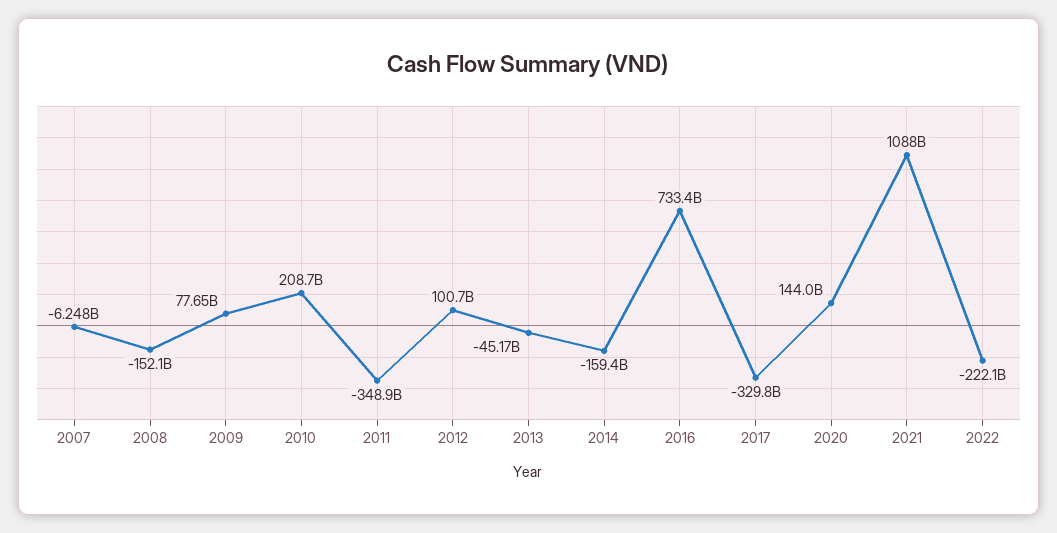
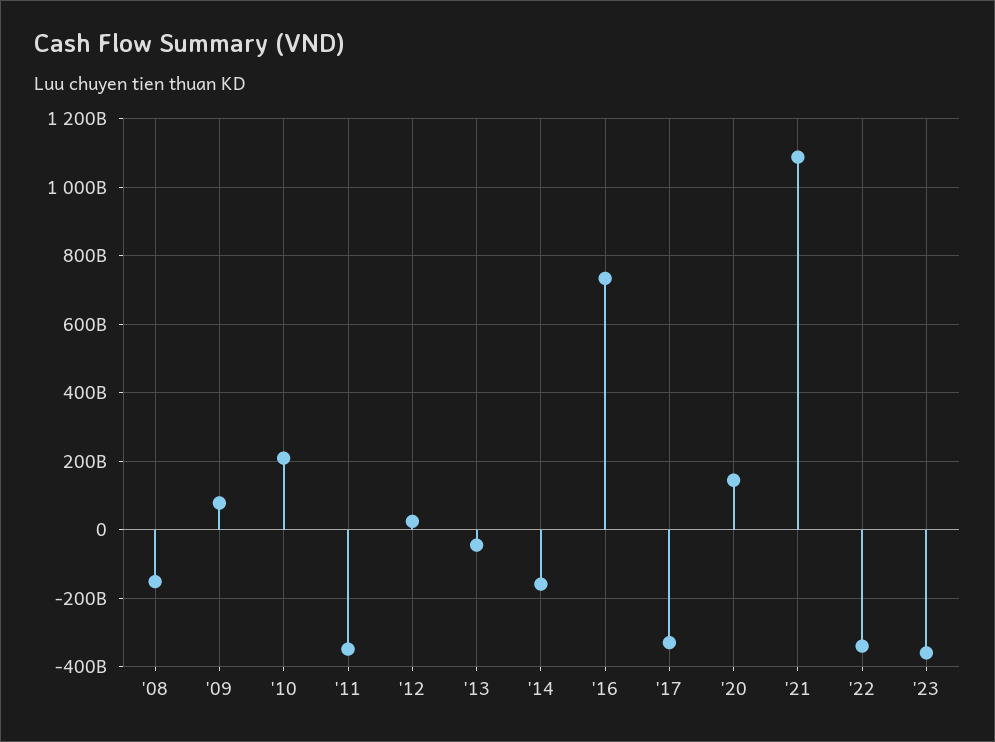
2007: -6248000000 -> none
2012: 100700000000 -> 20000000000
2022: -222100000000 -> -340000000000
'23: none -> -360000000000

